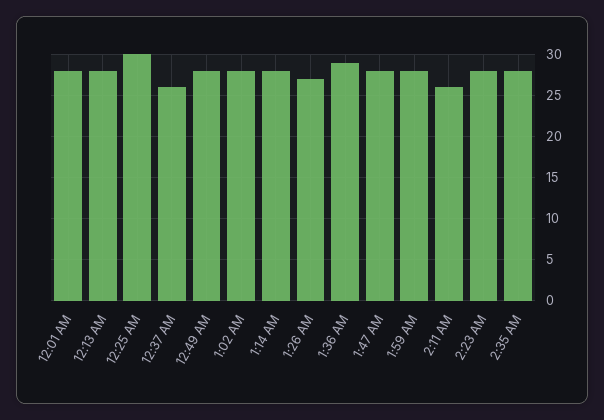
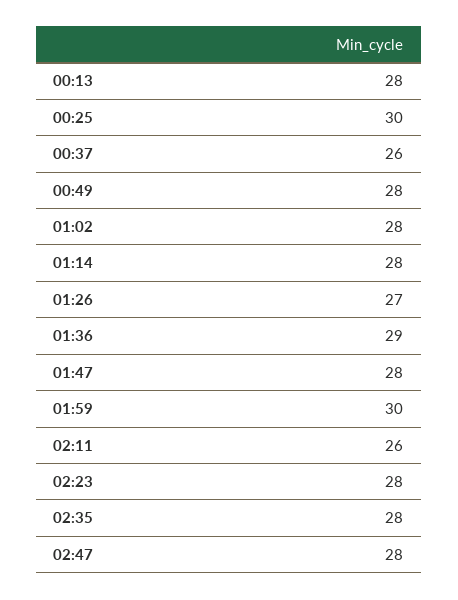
12:01 AM: 28 -> none
1:59 AM: 28 -> 30
02:47: none -> 28

